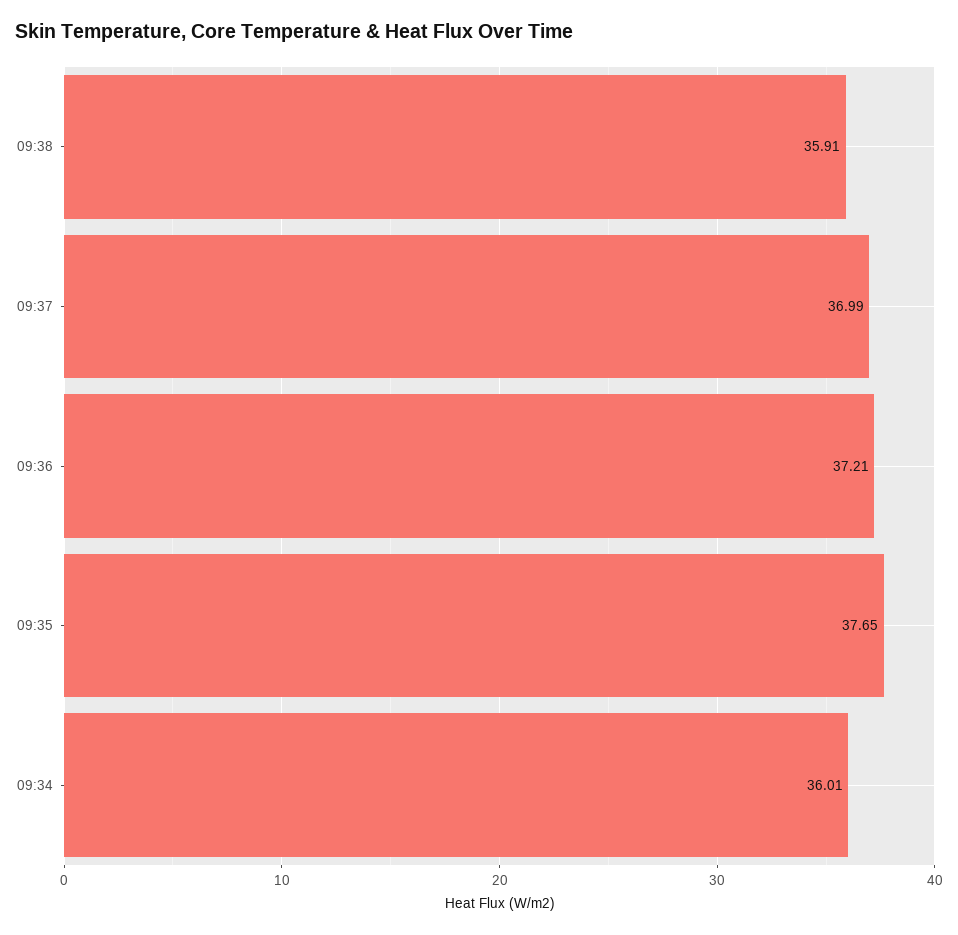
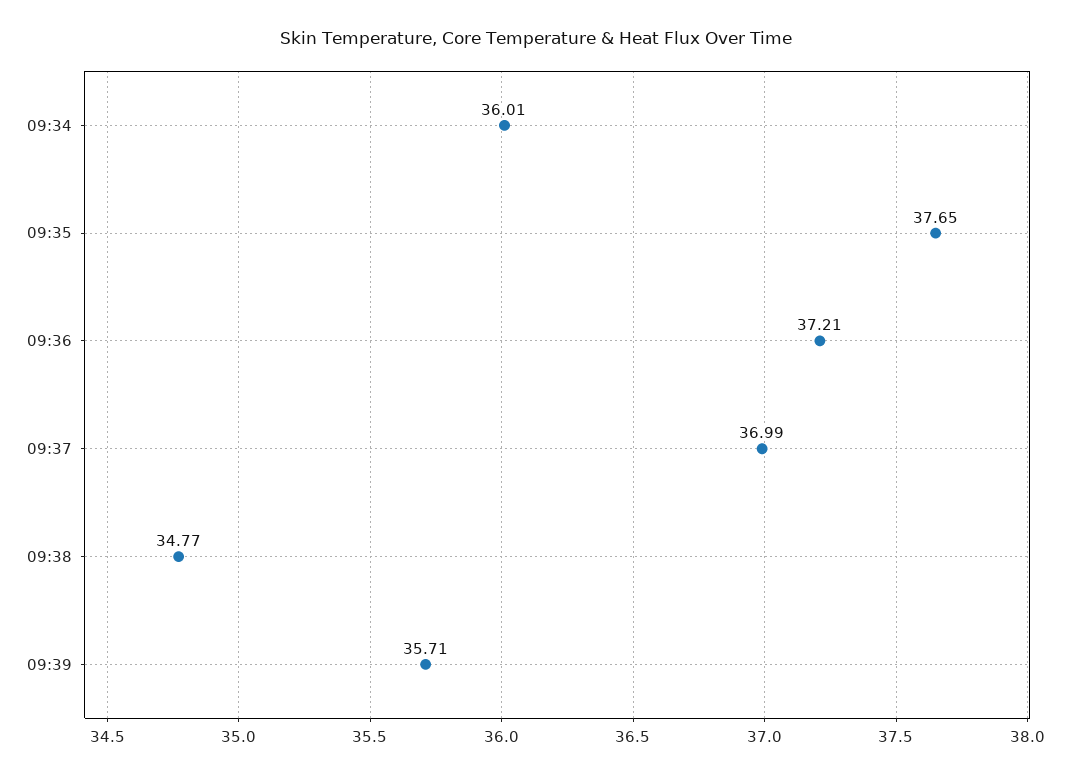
09:38: 35.91 -> 34.77
09:39: none -> 35.71

